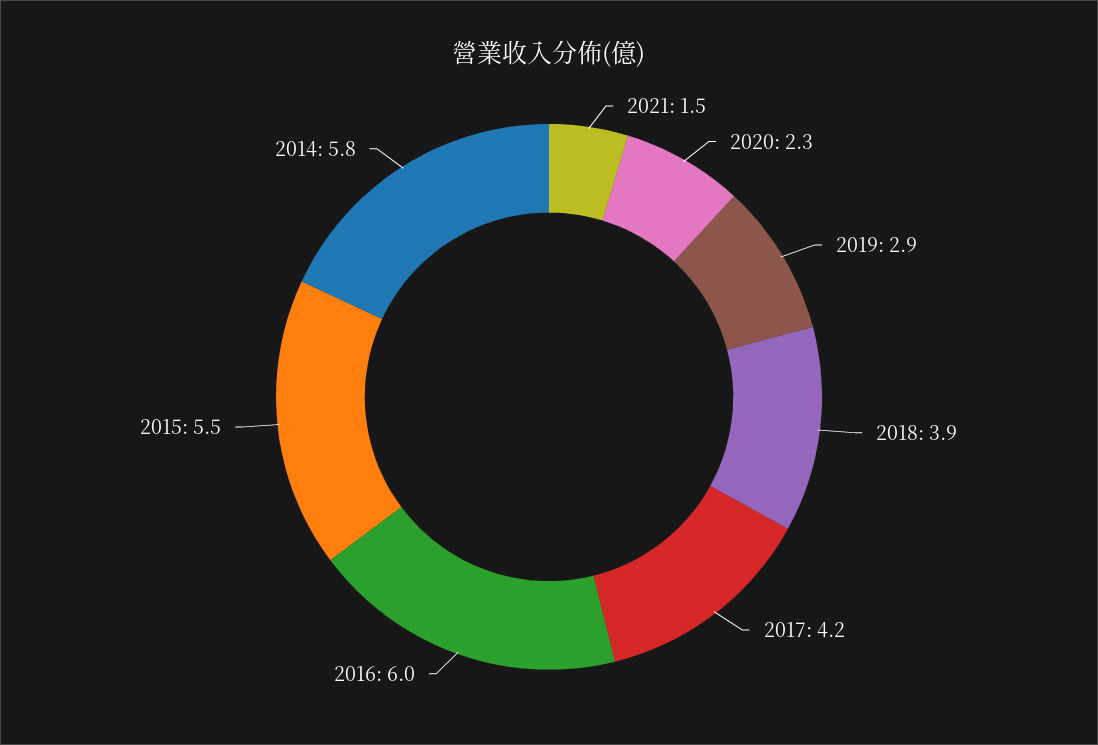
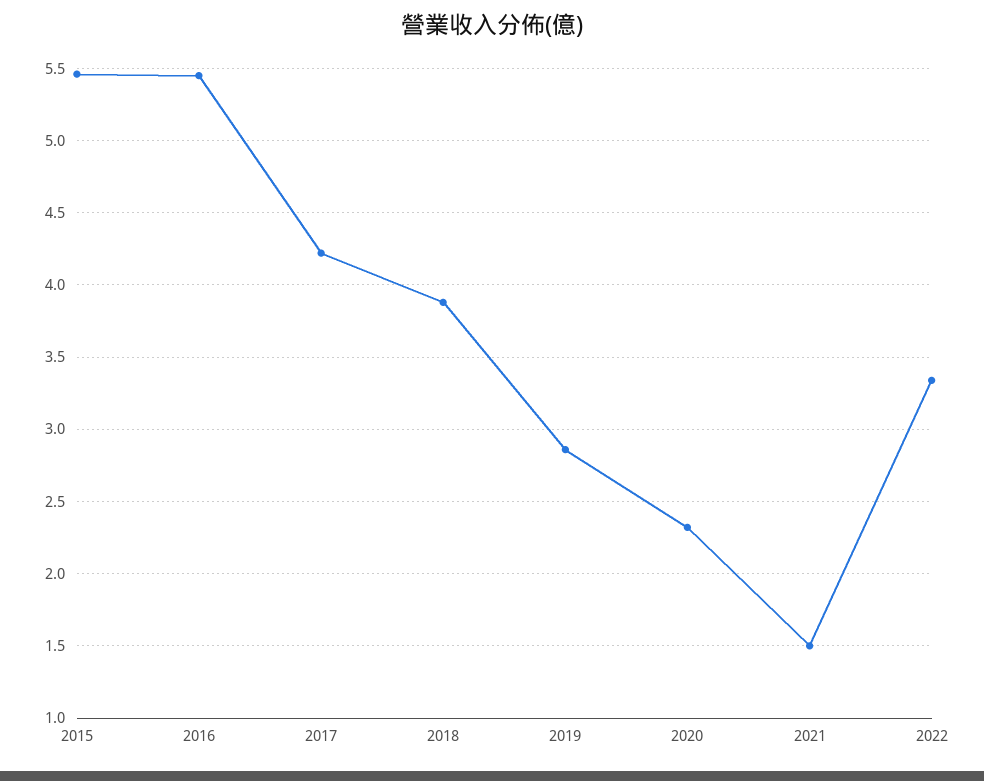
2016: 6 -> 5.45
2014: 5.8 -> none
2022: none -> 3.35

